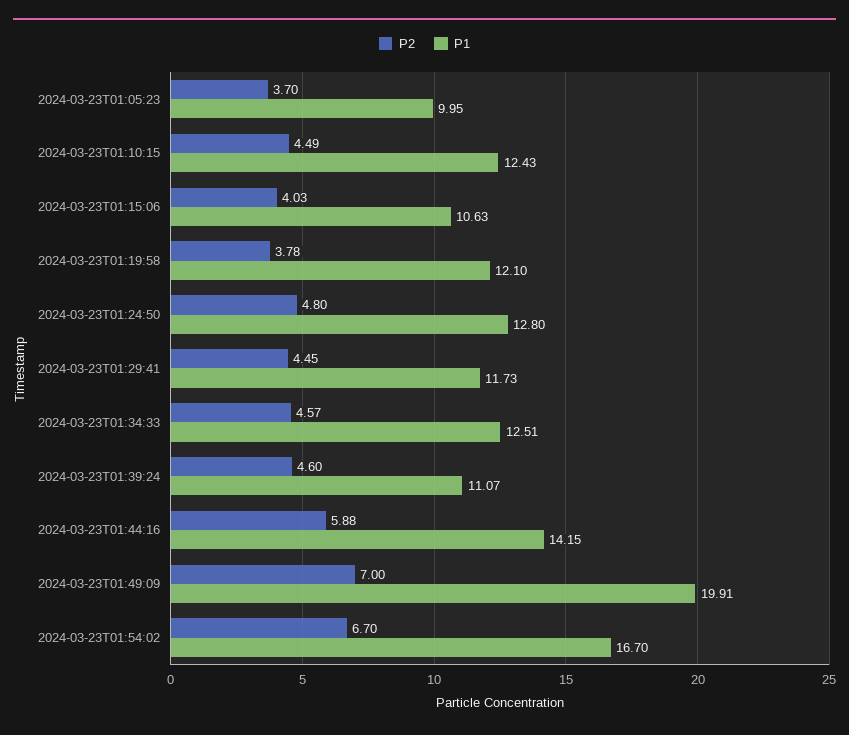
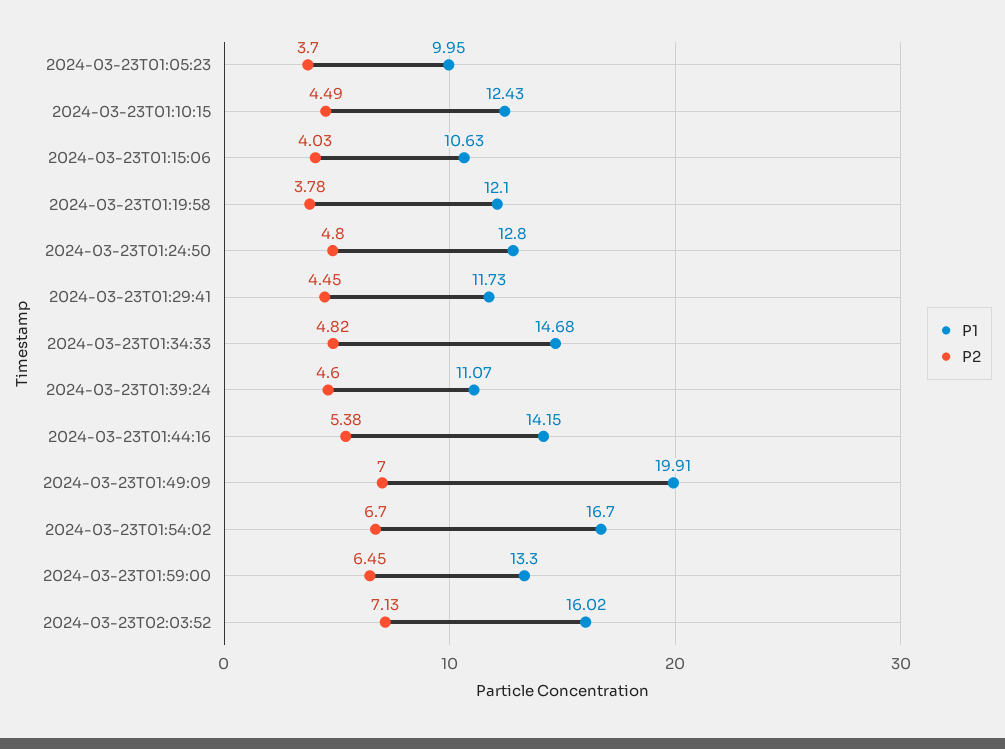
P2, 2024-03-23T01:34:33: 4.57 -> 4.82
P1, 2024-03-23T01:34:33: 12.51 -> 14.68
P2, 2024-03-23T01:44:16: 5.88 -> 5.38
P1, 2024-03-23T01:59:00: none -> 13.3
P2, 2024-03-23T01:59:00: none -> 6.45
P1, 2024-03-23T02:03:52: none -> 16.02
P2, 2024-03-23T02:03:52: none -> 7.13

